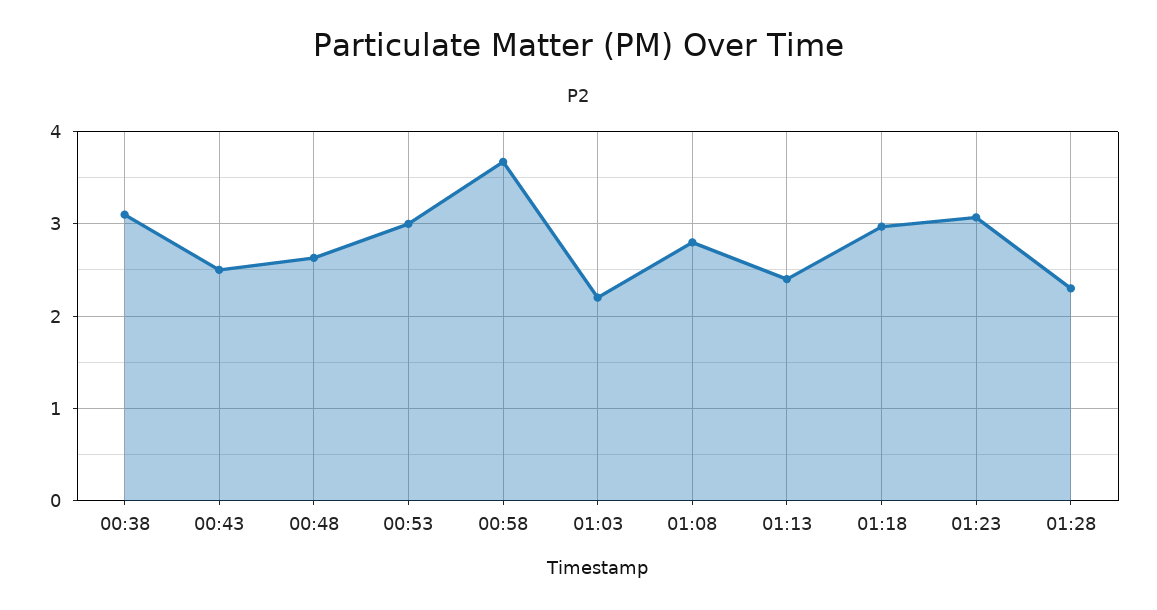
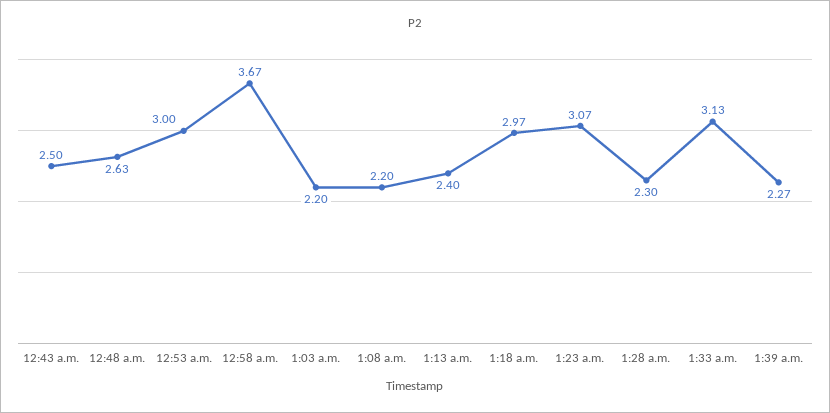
00:38: 3.1 -> none
01:08: 2.8 -> 2.2
1:33 a.m.: none -> 3.13
1:39 a.m.: none -> 2.27

